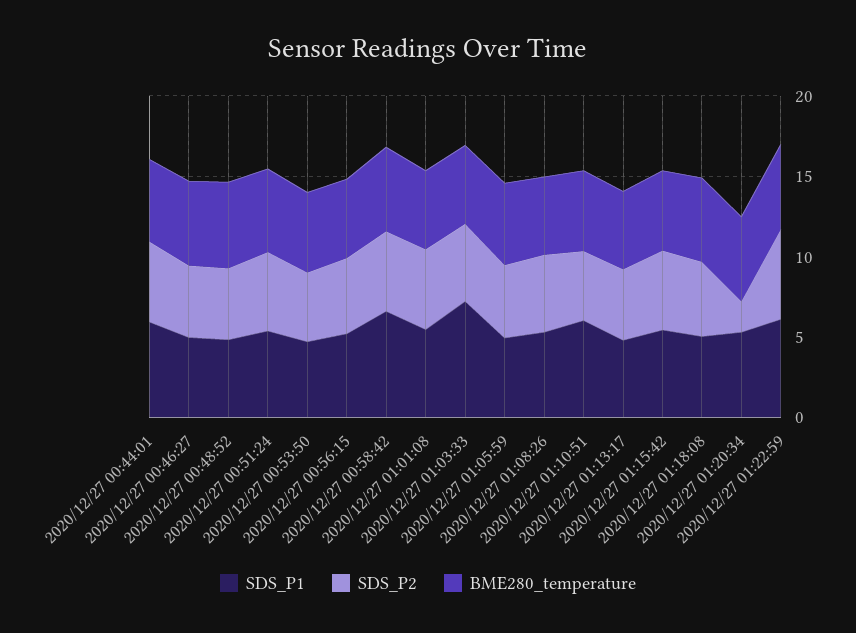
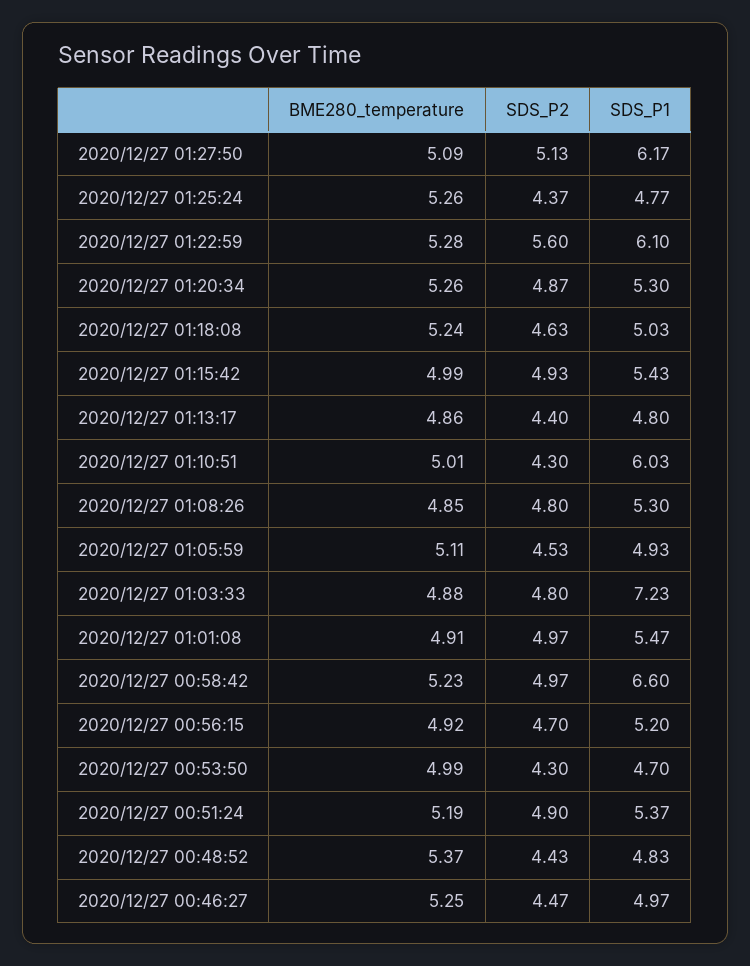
SDS_P1, 2020/12/27 00:44:01: 6 -> none
SDS_P2, 2020/12/27 00:44:01: 5 -> none
BME280_temperature, 2020/12/27 00:44:01: 5 -> none
SDS_P2, 2020/12/27 01:20:34: 2 -> 4.87
BME280_temperature, 2020/12/27 01:27:50: none -> 5.09
SDS_P2, 2020/12/27 01:27:50: none -> 5.13
SDS_P1, 2020/12/27 01:27:50: none -> 6.17
BME280_temperature, 2020/12/27 01:25:24: none -> 5.26
SDS_P2, 2020/12/27 01:25:24: none -> 4.37
SDS_P1, 2020/12/27 01:25:24: none -> 4.77

